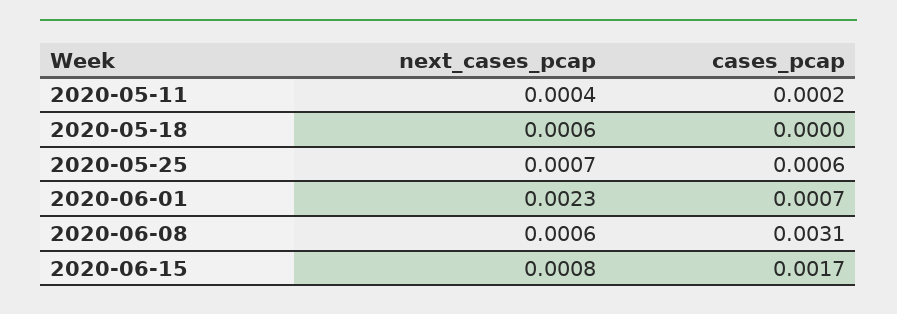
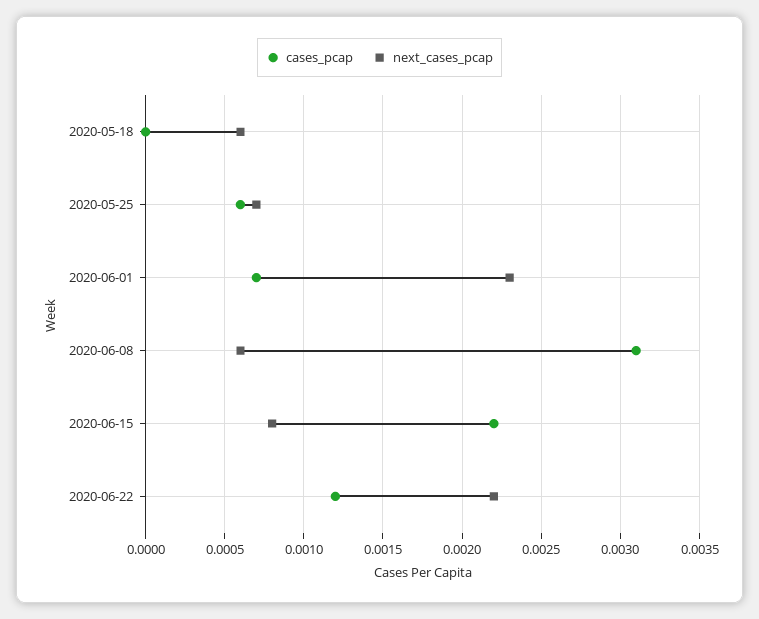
next_cases_pcap, 2020-05-11: 0.0004 -> none
cases_pcap, 2020-05-11: 0.0002 -> none
cases_pcap, 2020-06-15: 0.0017 -> 0.0022
cases_pcap, 2020-06-22: none -> 0.0012
next_cases_pcap, 2020-06-22: none -> 0.0022

